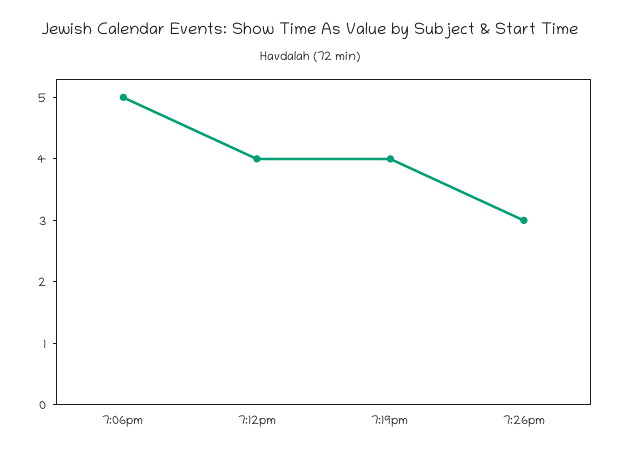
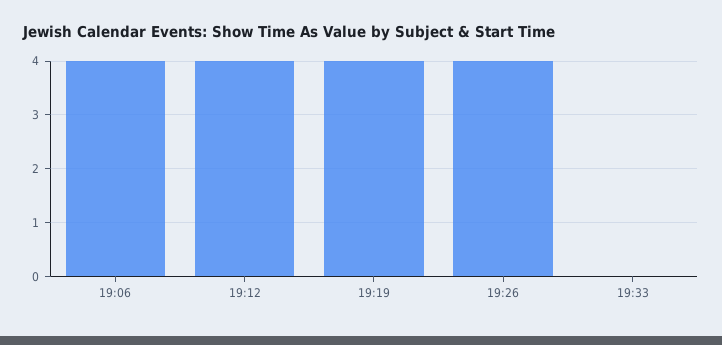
7:06pm: 5 -> 4
7:26pm: 3 -> 4
19:33: none -> 0

